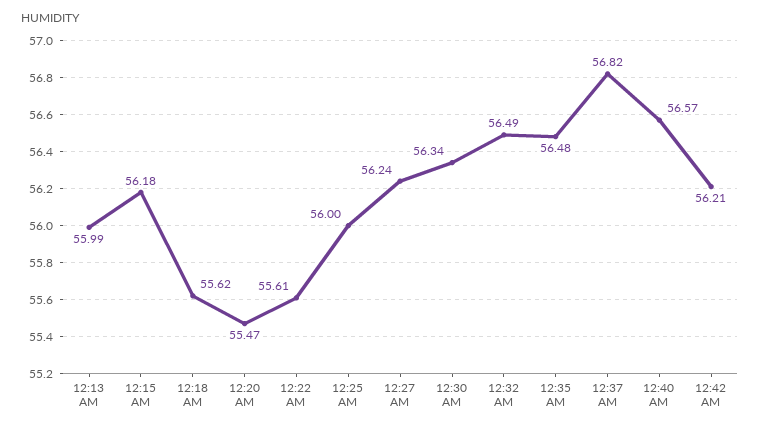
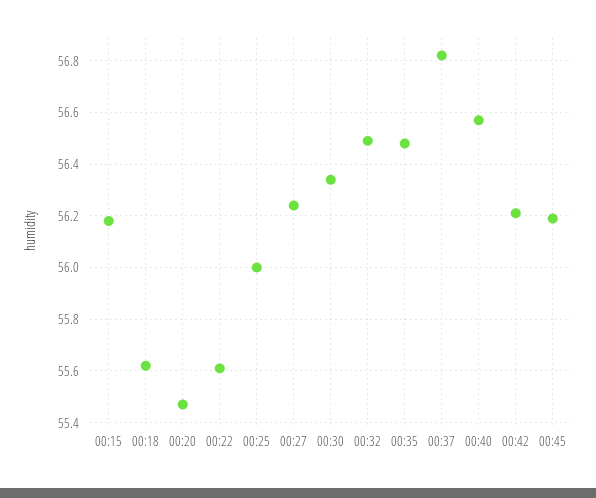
12:13 AM: 55.99 -> none
00:45: none -> 56.2

